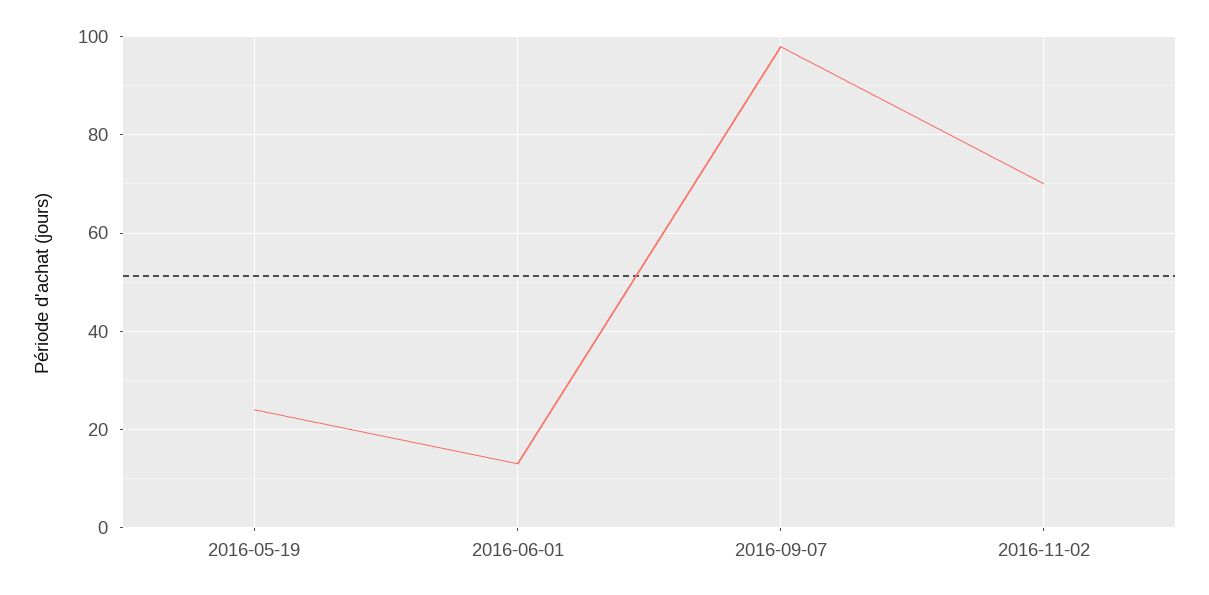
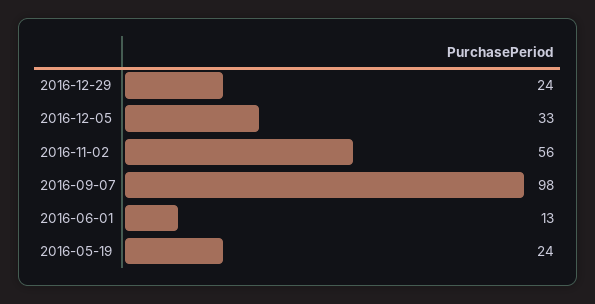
2016-11-02: 70 -> 56
2016-12-29: none -> 24
2016-12-05: none -> 33

